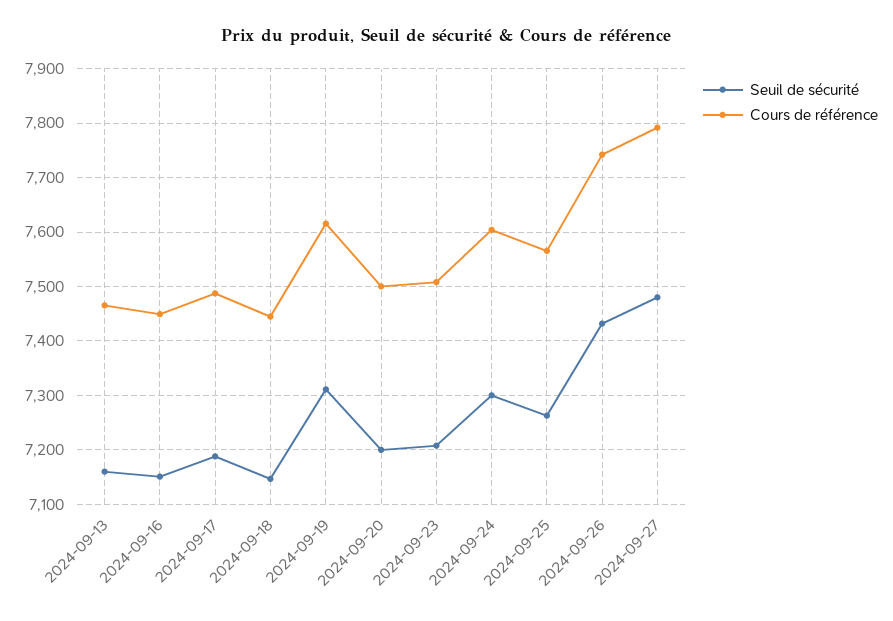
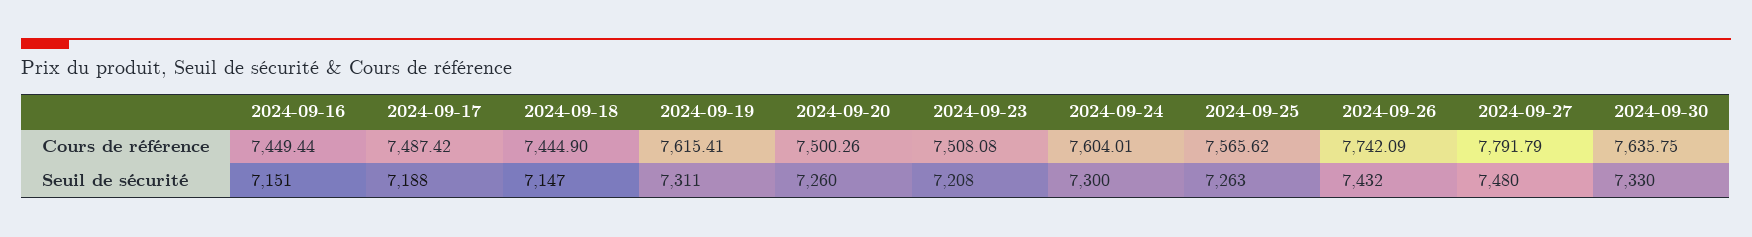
Seuil de sécurité, 2024-09-13: 7160 -> none
Cours de référence, 2024-09-13: 7460 -> none
Seuil de sécurité, 2024-09-20: 7200 -> 7260
Cours de référence, 2024-09-30: none -> 7635.75
Seuil de sécurité, 2024-09-30: none -> 7330

